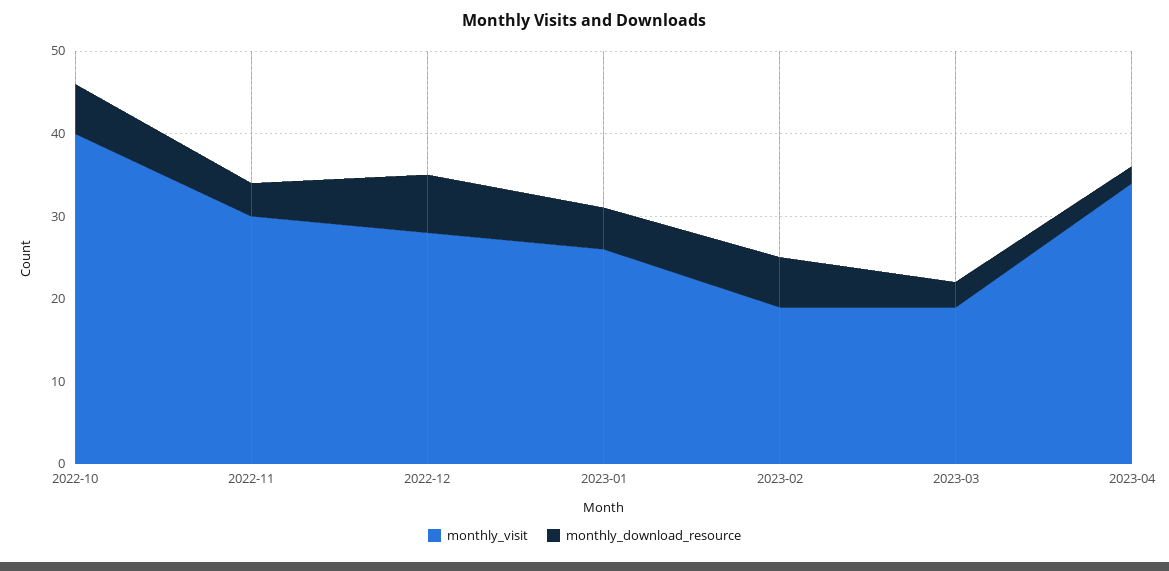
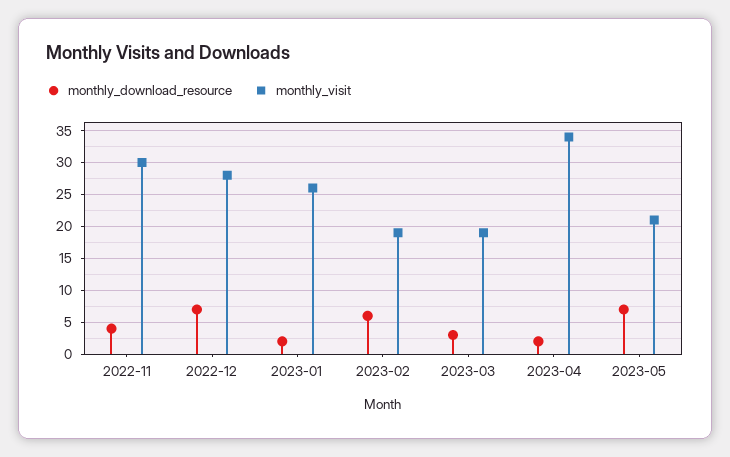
monthly_visit, 2022-10: 40 -> none
monthly_download_resource, 2022-10: 6 -> none
monthly_download_resource, 2023-01: 5 -> 2
monthly_download_resource, 2023-05: none -> 7
monthly_visit, 2023-05: none -> 21

